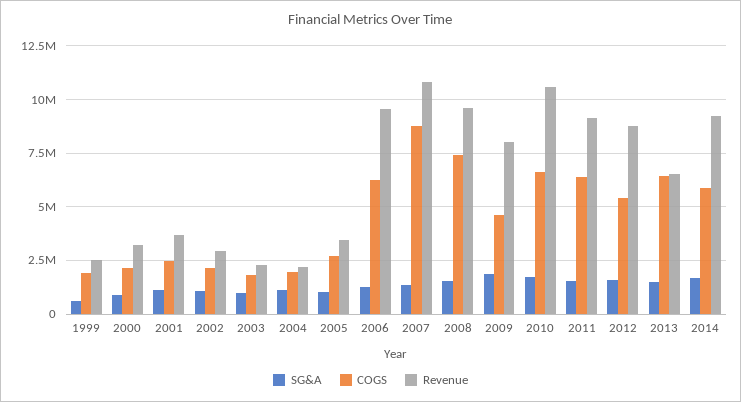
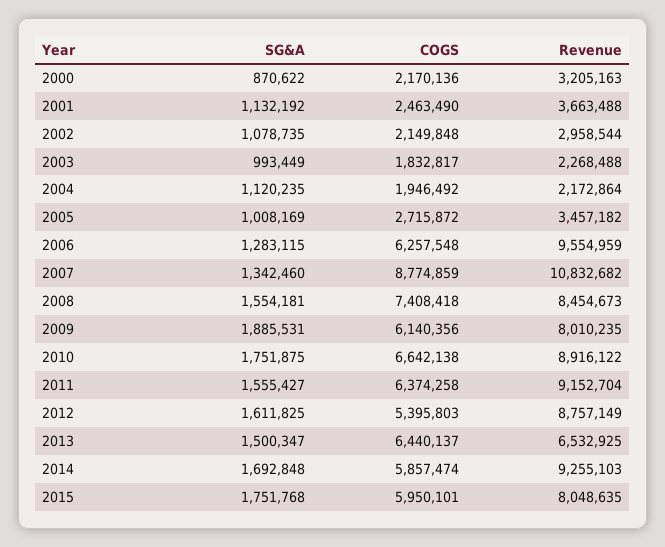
SG&A, 1999: 500000 -> none
COGS, 1999: 2000000 -> none
Revenue, 1999: 2500000 -> none
Revenue, 2008: 9500000 -> 8454673
COGS, 2009: 4500000 -> 6140356
Revenue, 2010: 10500000 -> 8916122
SG&A, 2015: none -> 1751768
COGS, 2015: none -> 5950101
Revenue, 2015: none -> 8048635

